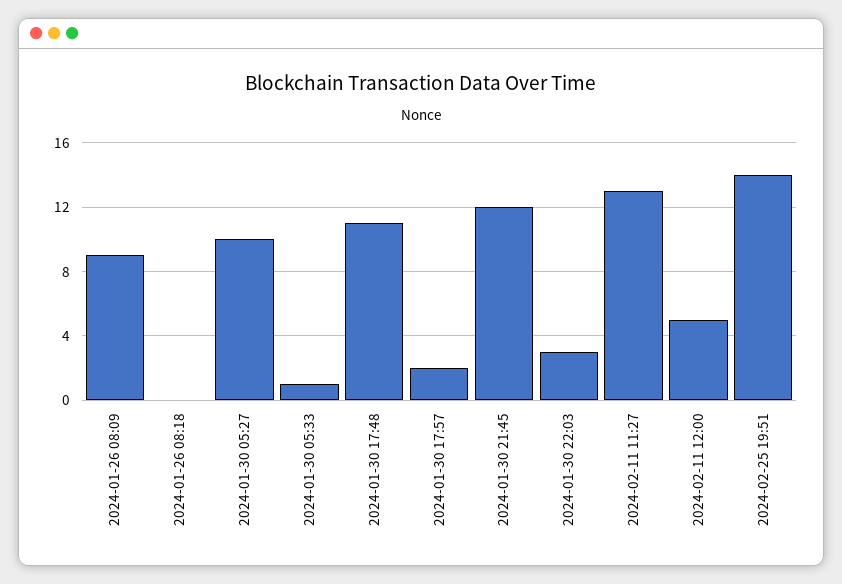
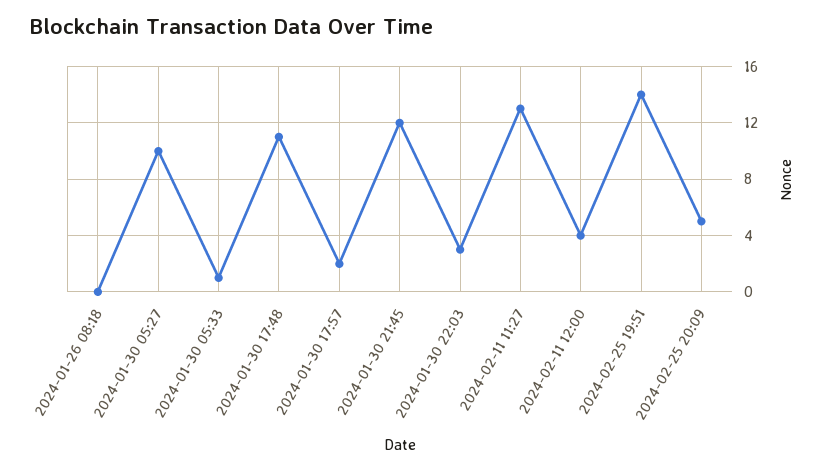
2024-01-26 08:09: 9 -> none
2024-02-11 12:00: 5 -> 4
2024-02-25 20:09: none -> 5

